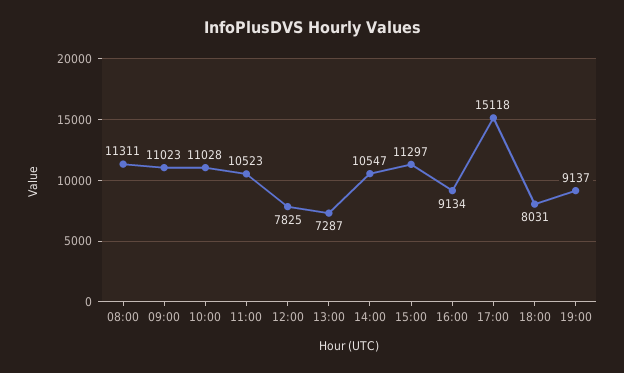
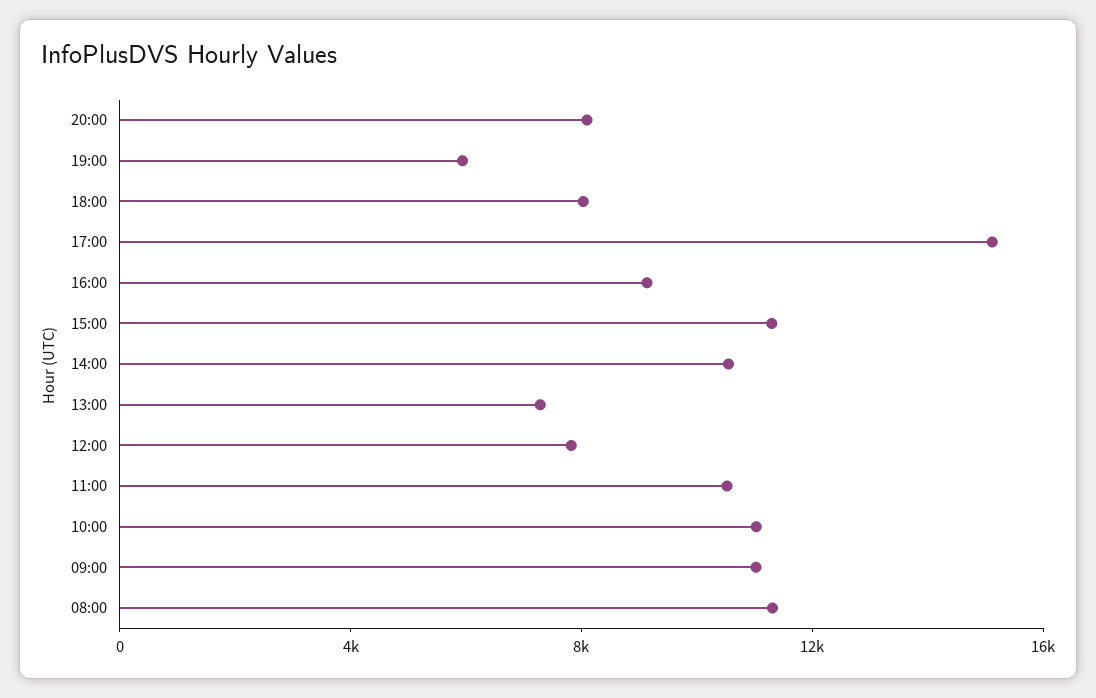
19:00: 9137 -> 6000
20:00: none -> 8000

